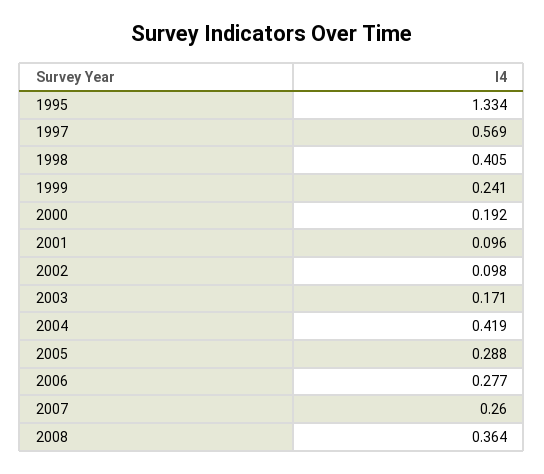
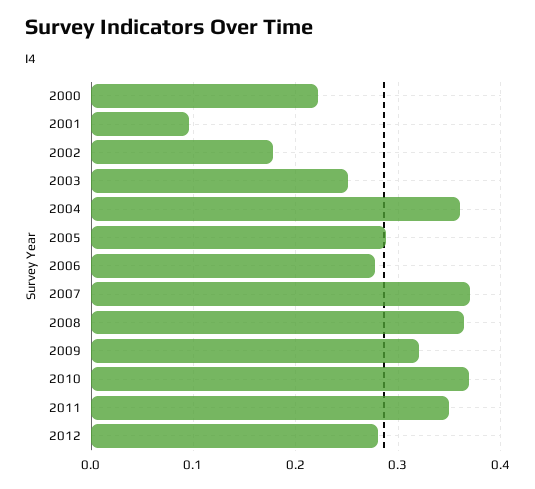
1995: 1.334 -> none
1997: 0.569 -> none
1998: 0.405 -> none
1999: 0.241 -> none
2000: 0.192 -> 0.22
2002: 0.098 -> 0.18
2003: 0.171 -> 0.25
2004: 0.419 -> 0.36
2007: 0.26 -> 0.37
2009: none -> 0.32
2010: none -> 0.37
2011: none -> 0.35
2012: none -> 0.28

